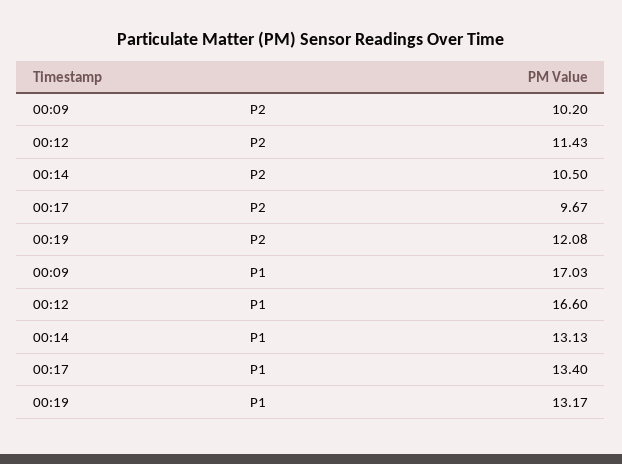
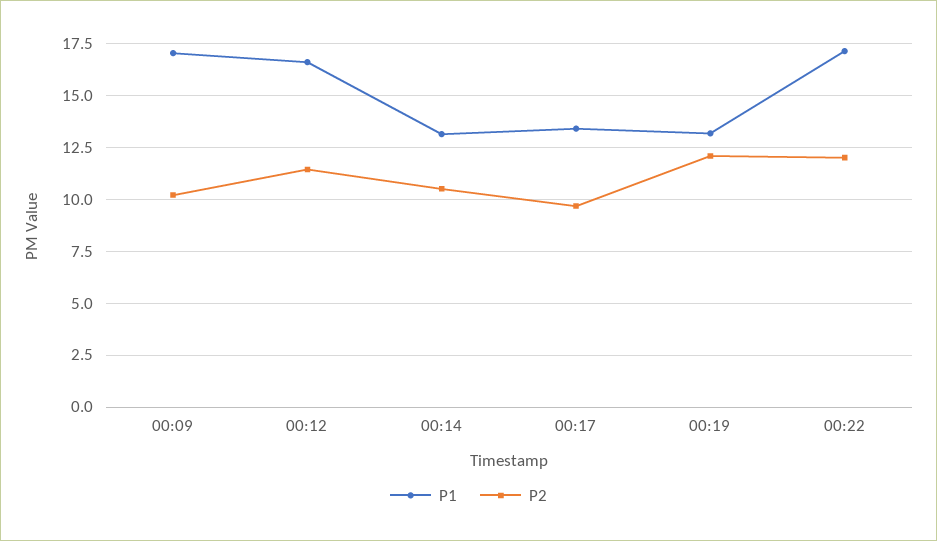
P1, 00:22: none -> 17
P2, 00:22: none -> 12

